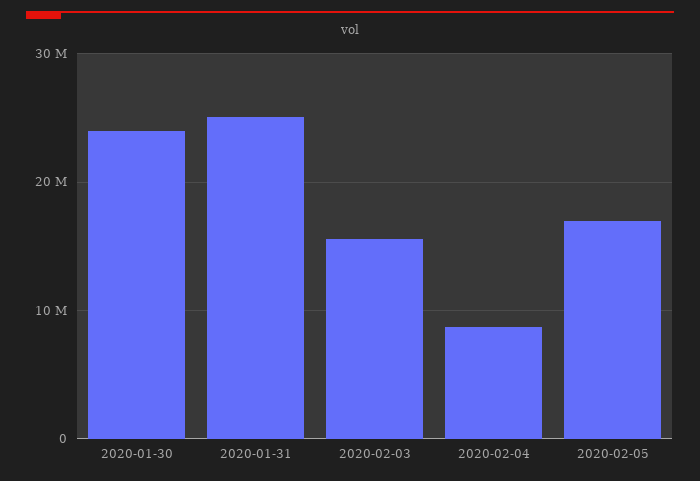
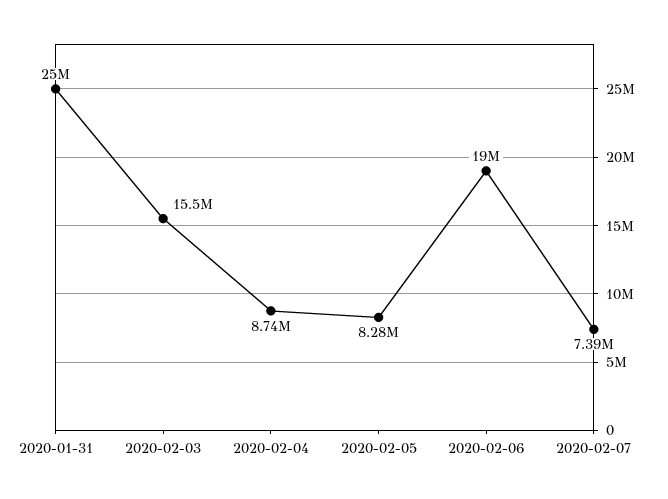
2020-01-30: 24000000 -> none
2020-02-05: 17000000 -> 8280000
2020-02-06: none -> 19000000
2020-02-07: none -> 7390000

